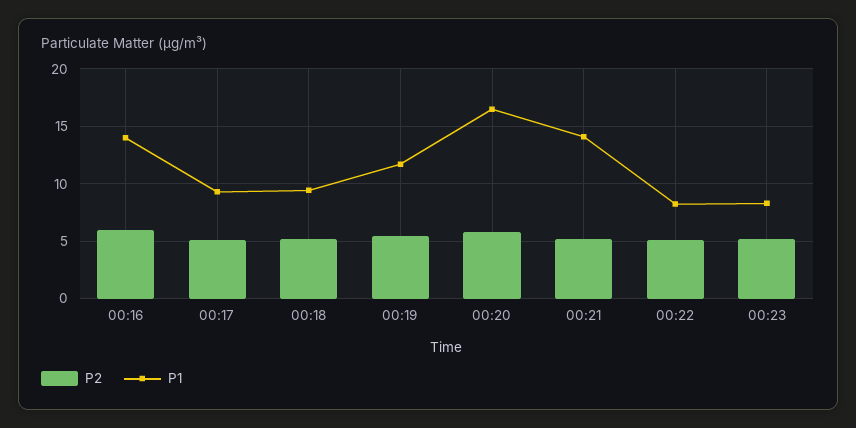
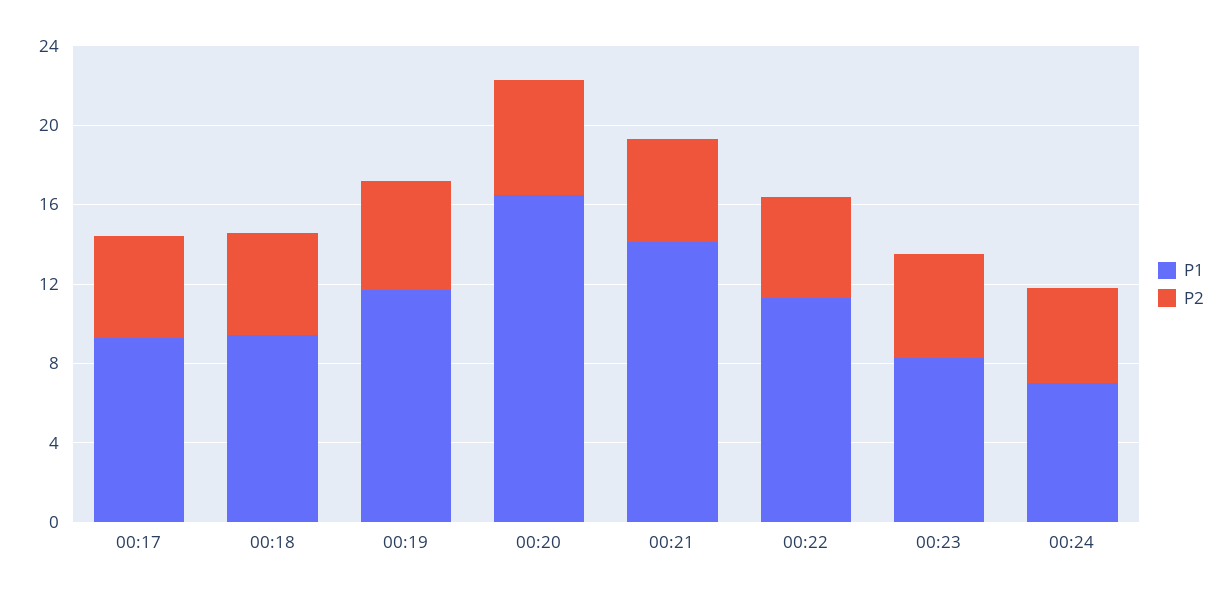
P2, 00:16: 6 -> none
P1, 00:16: 14 -> none
P1, 00:22: 8 -> 11
P1, 00:24: none -> 7
P2, 00:24: none -> 5

